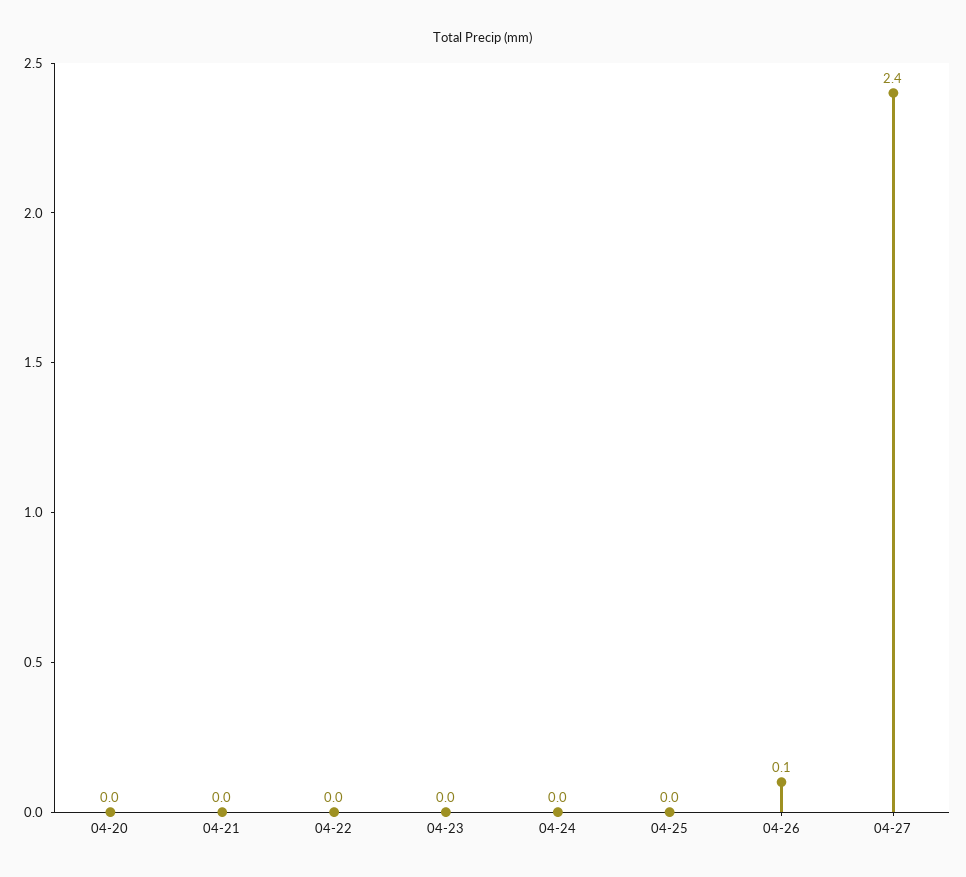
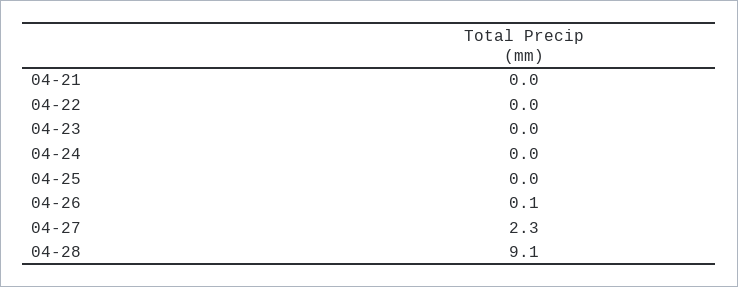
04-20: 0 -> none
04-27: 2.4 -> 2.3
04-28: none -> 9.1

